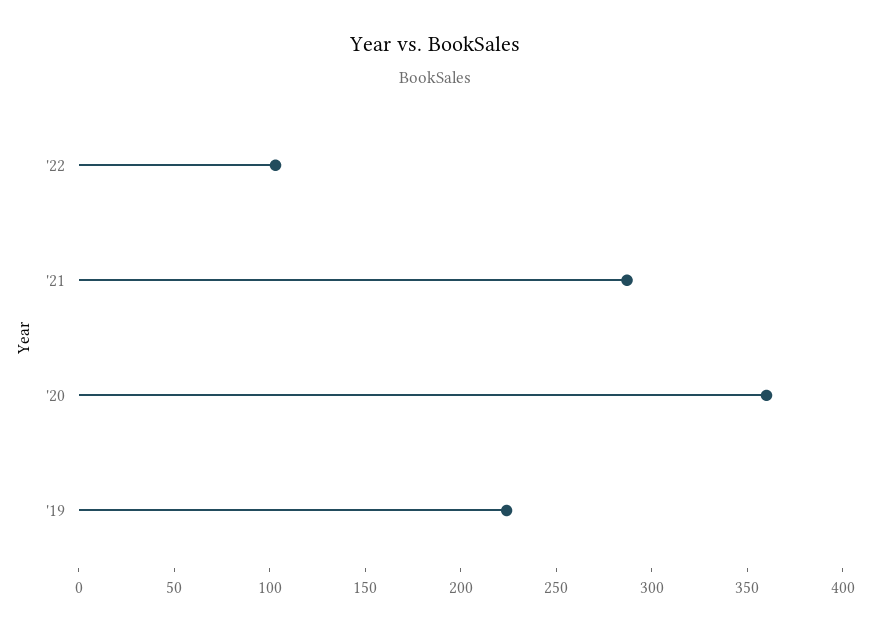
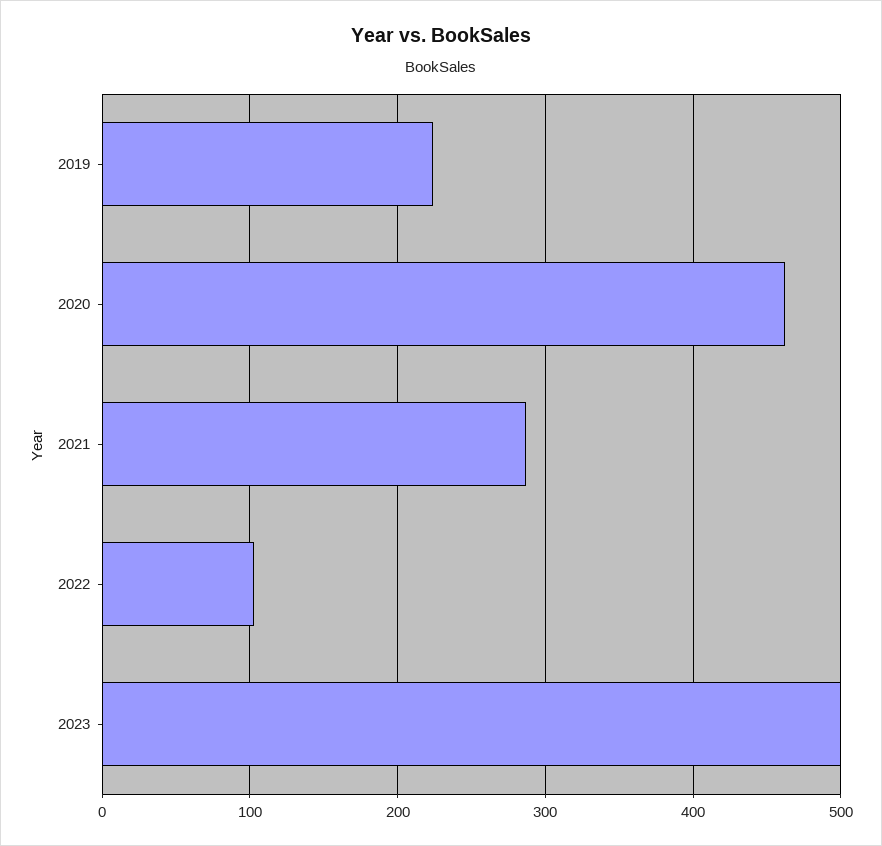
'20: 360 -> 460
2023: none -> 500

